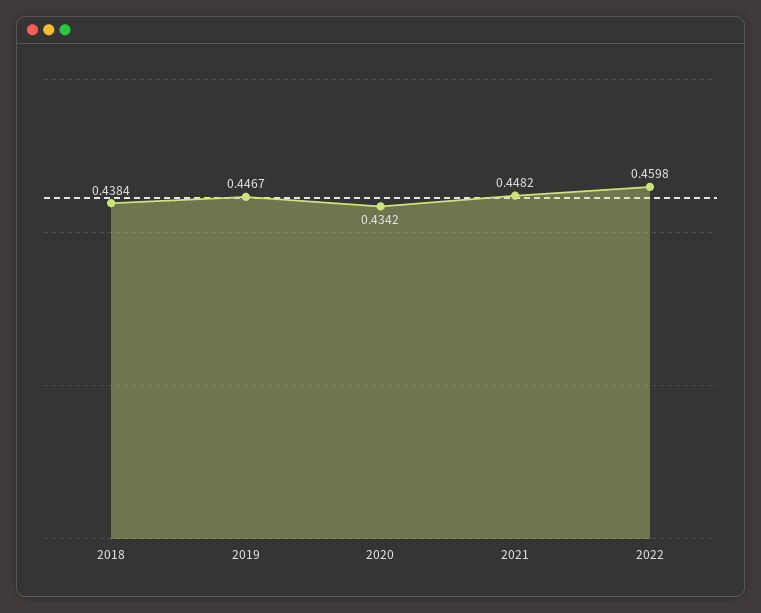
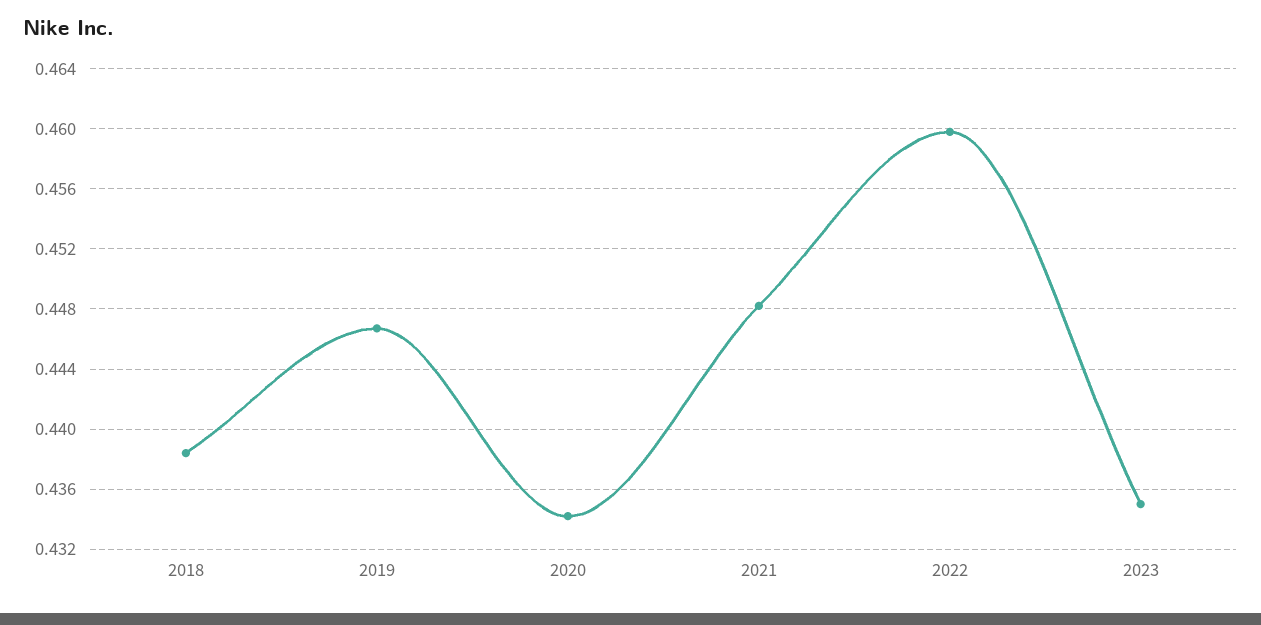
2023: none -> 0.435

